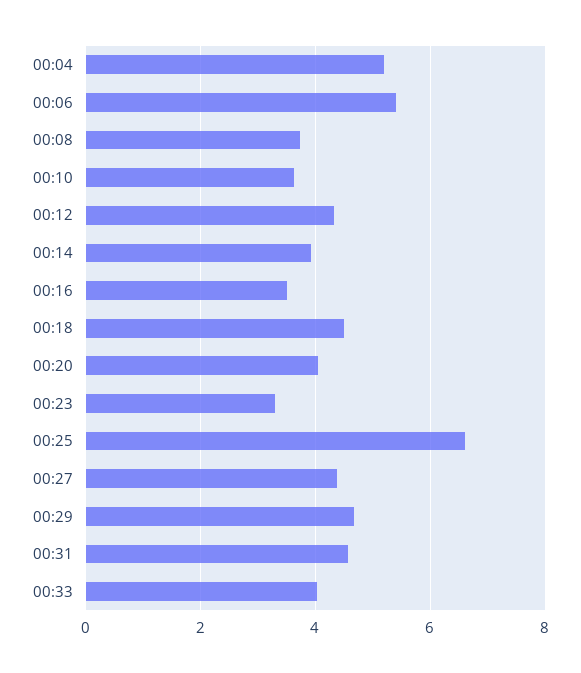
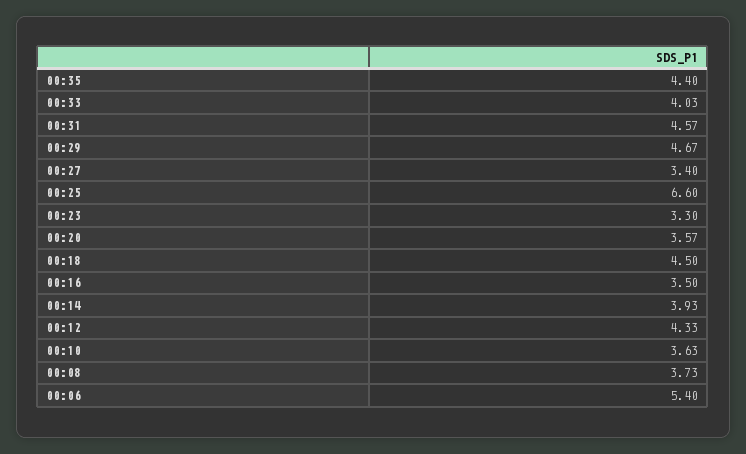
00:04: 5.2 -> none
00:20: 4 -> 3.57
00:27: 4.4 -> 3.4
00:35: none -> 4.4

